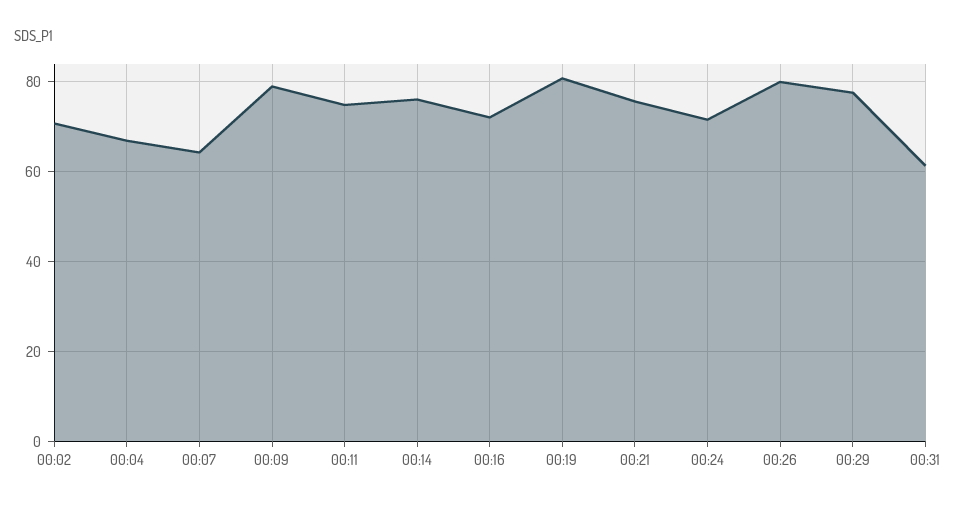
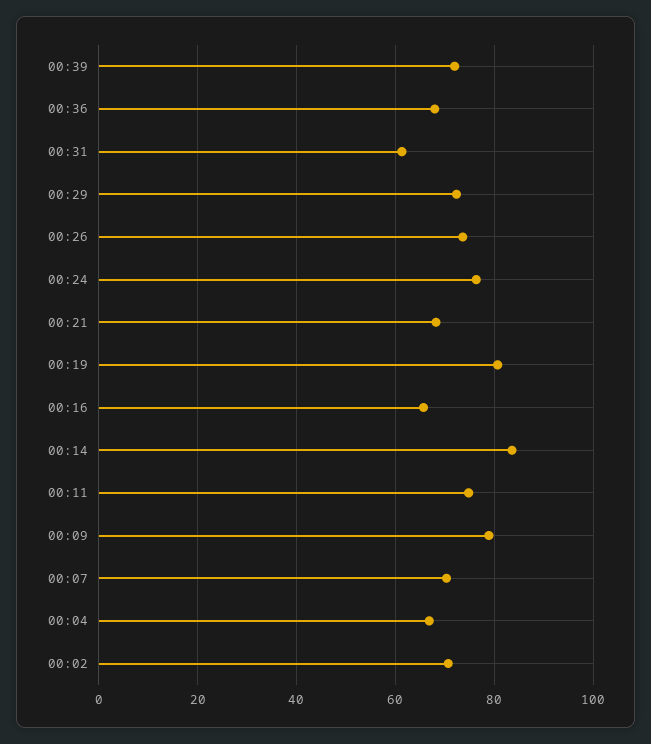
00:07: 64 -> 70
00:14: 76 -> 84
00:16: 72 -> 66
00:21: 76 -> 68
00:24: 72 -> 76
00:26: 80 -> 74
00:29: 78 -> 72
00:39: none -> 72
00:36: none -> 68

